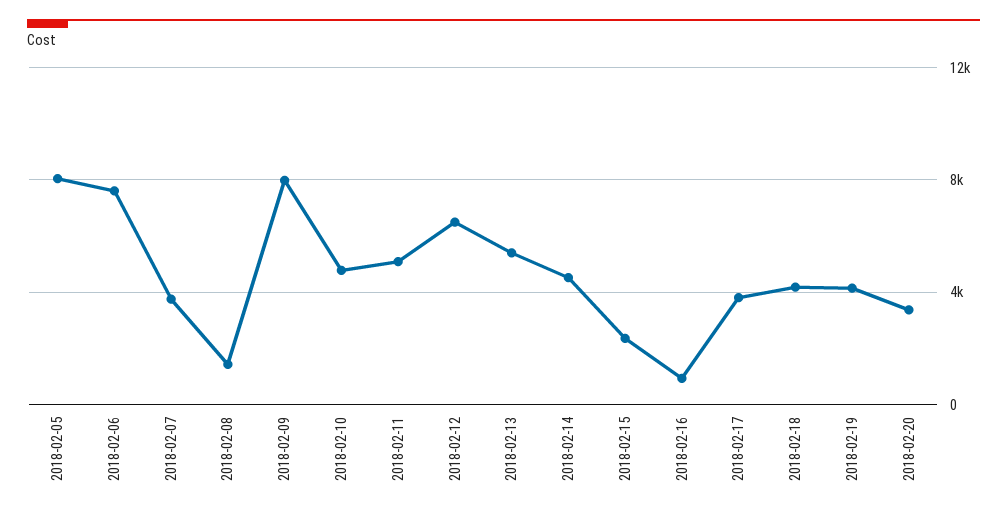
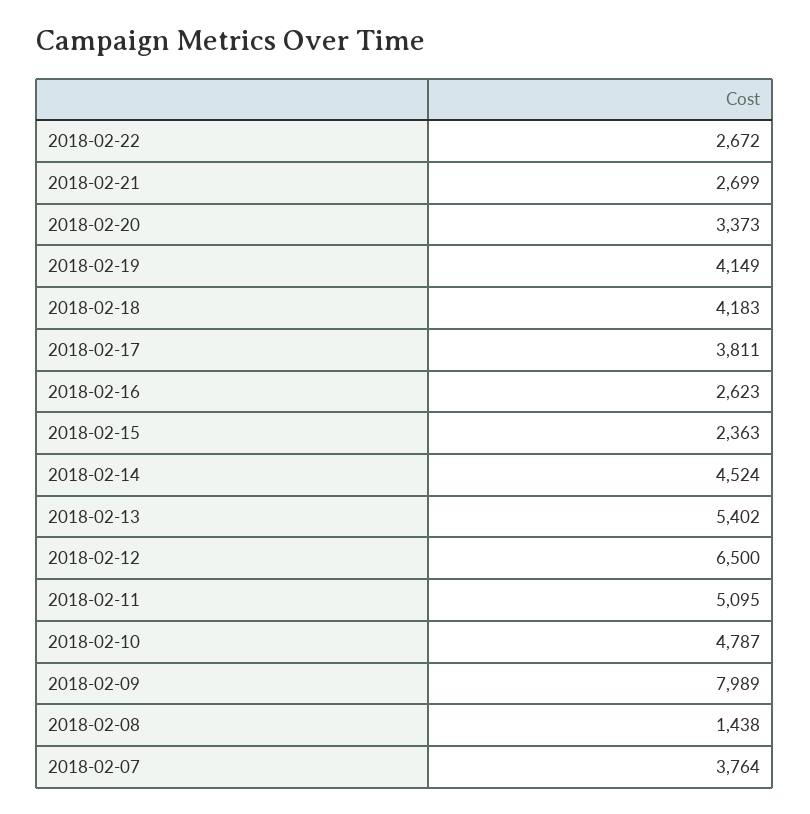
2018-02-05: 8000 -> none
2018-02-06: 7500 -> none
2018-02-16: 1000 -> 2623
2018-02-22: none -> 2672
2018-02-21: none -> 2699

